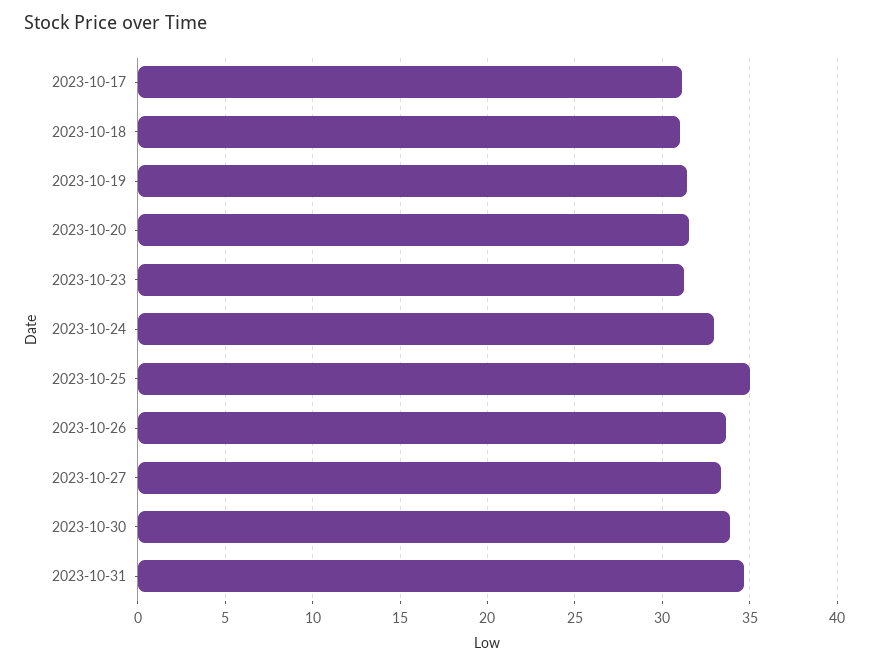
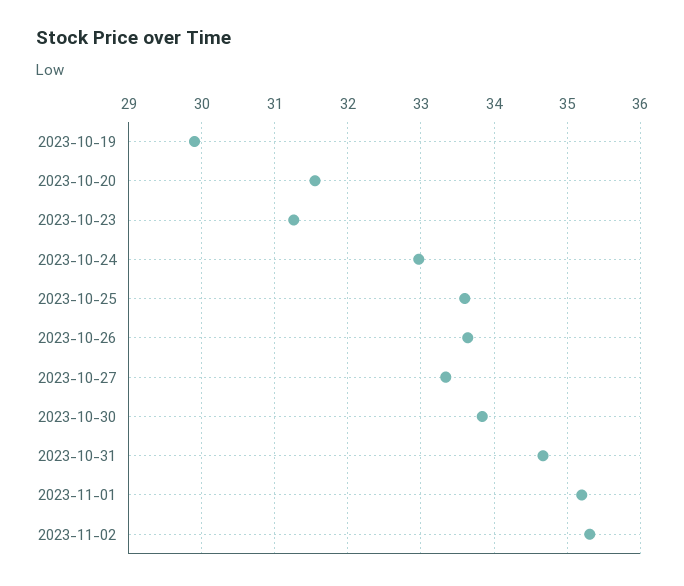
2023-10-17: 31 -> none
2023-10-18: 31 -> none
2023-10-19: 31.5 -> 29.9
2023-10-25: 35 -> 33.6
2023-11-01: none -> 35.2
2023-11-02: none -> 35.3

